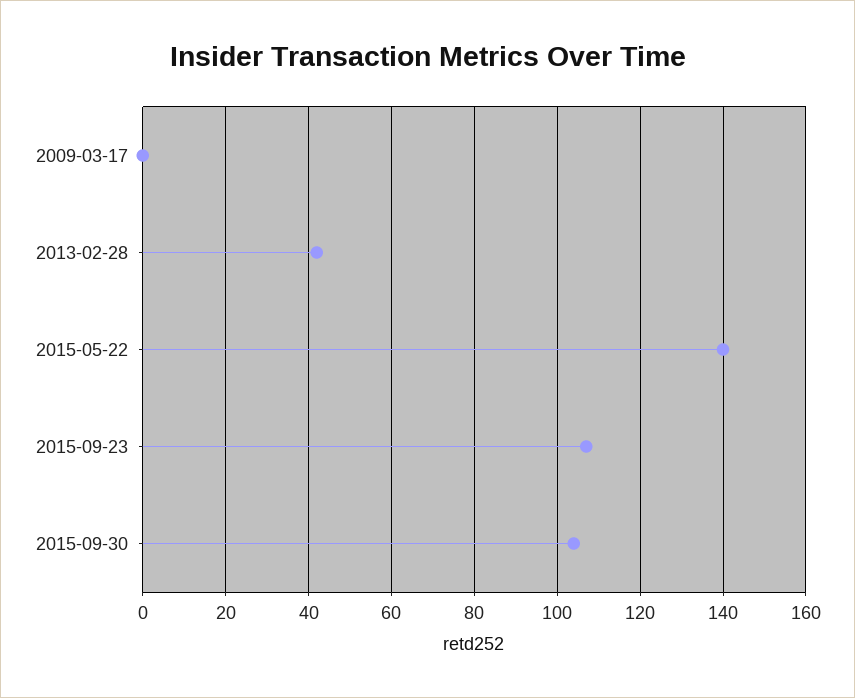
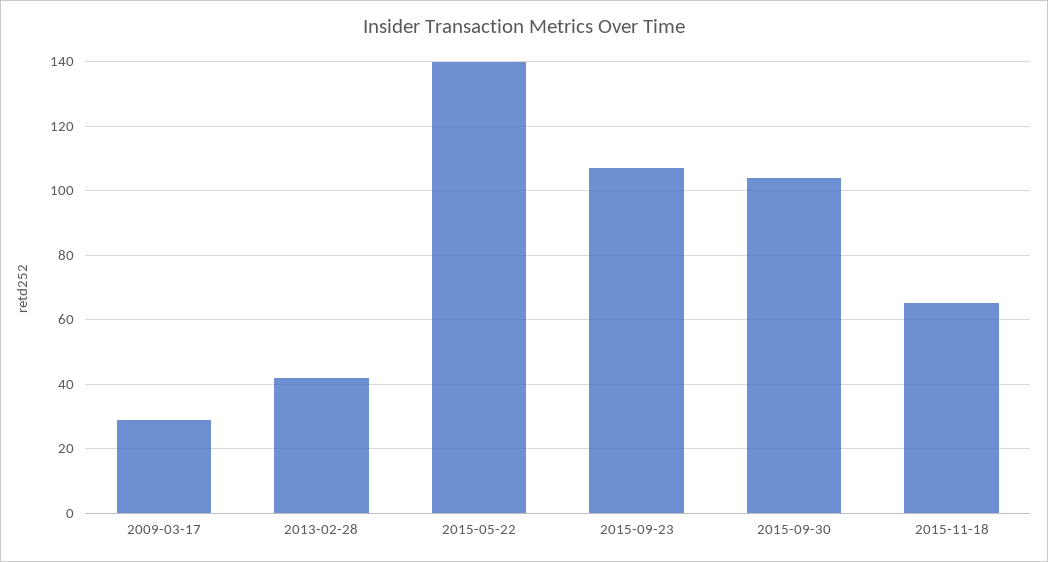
2009-03-17: 0 -> 30
2015-11-18: none -> 65

